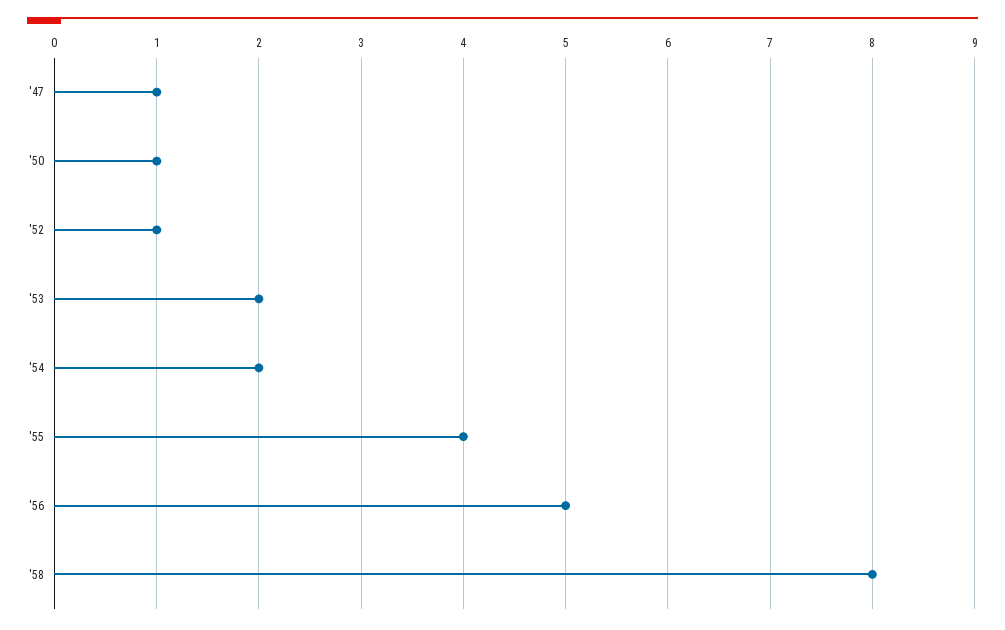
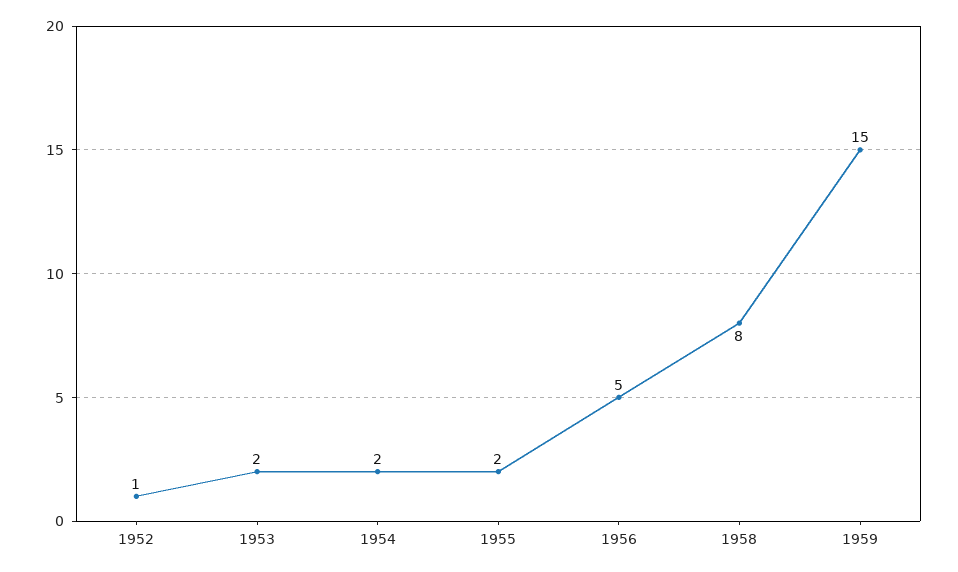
'47: 1 -> none
'50: 1 -> none
'55: 4 -> 2
1959: none -> 15

